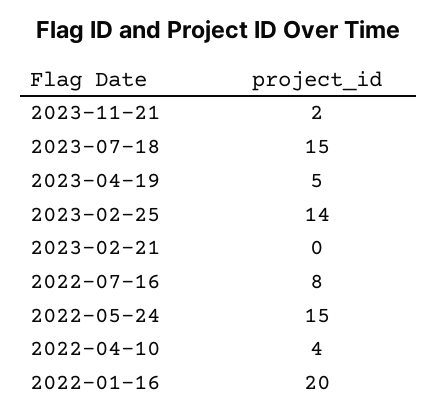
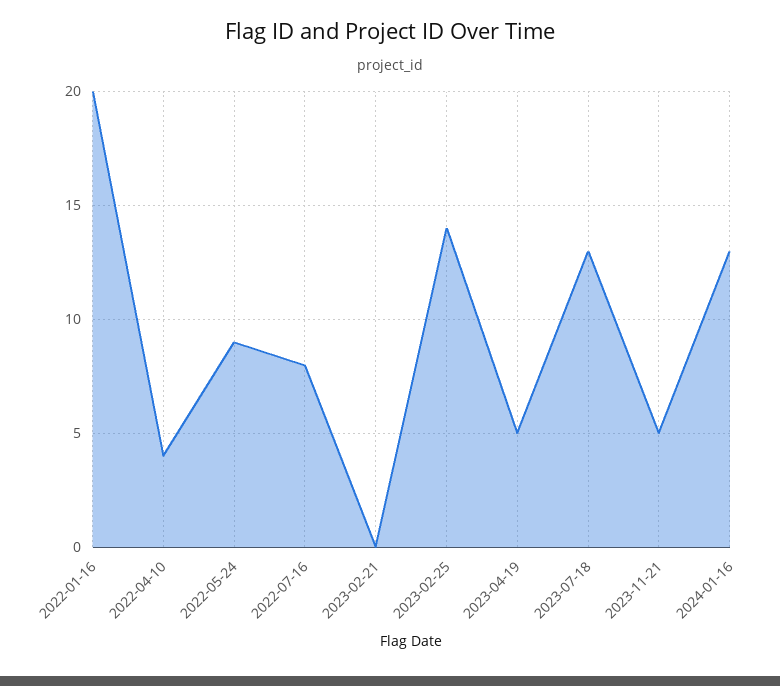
2023-11-21: 2 -> 5
2023-07-18: 15 -> 13
2022-05-24: 15 -> 9
2024-01-16: none -> 13

